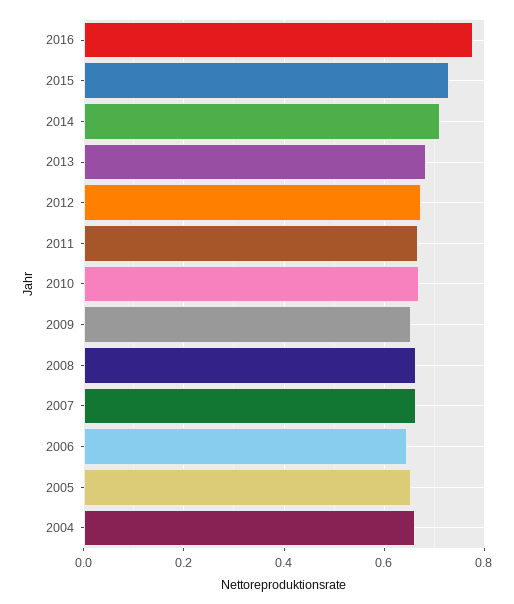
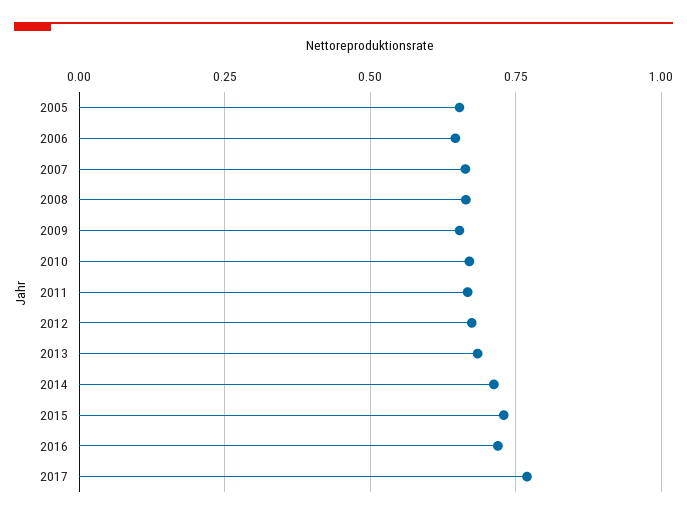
2016: 0.78 -> 0.725
2004: 0.66 -> none
2017: none -> 0.775

